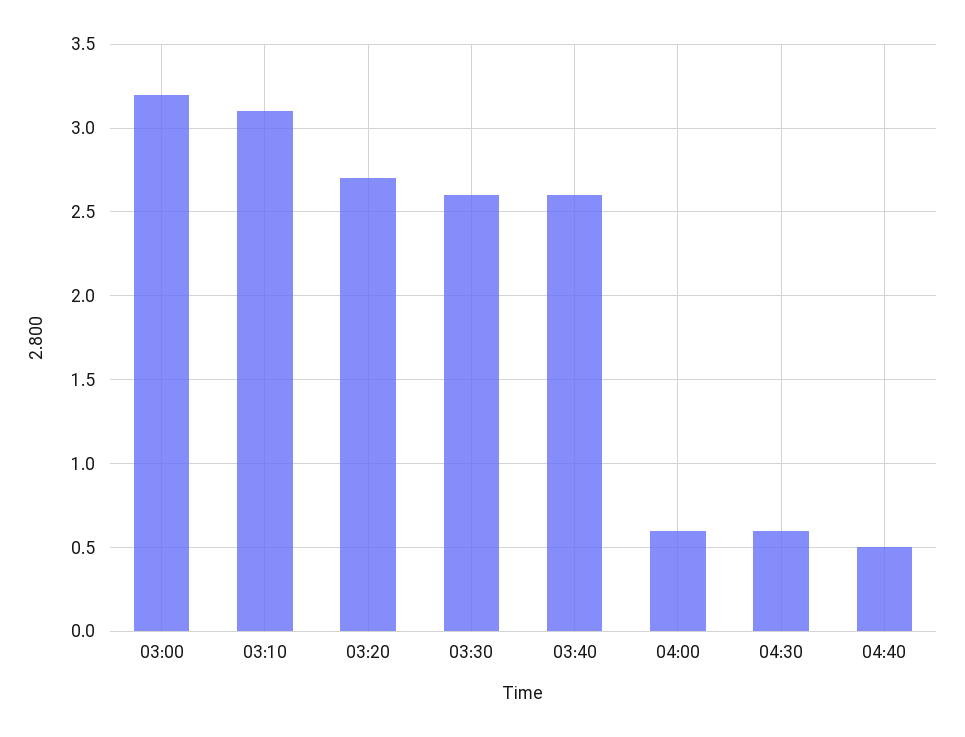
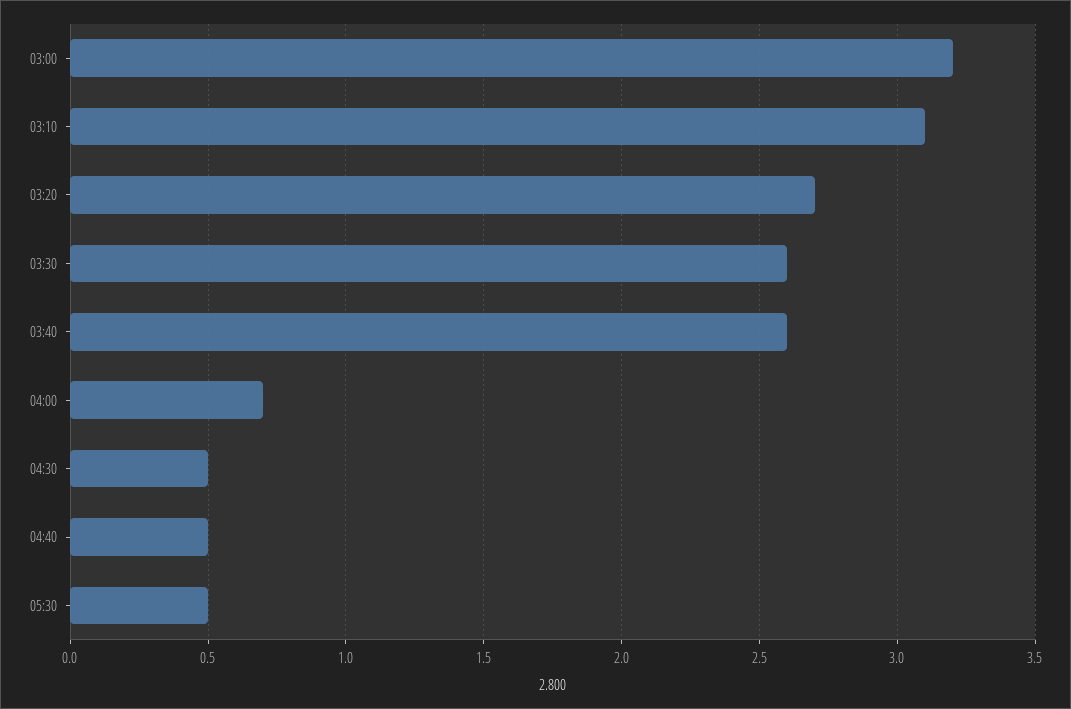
04:00: 0.6 -> 0.7
04:30: 0.6 -> 0.5
05:30: none -> 0.5

